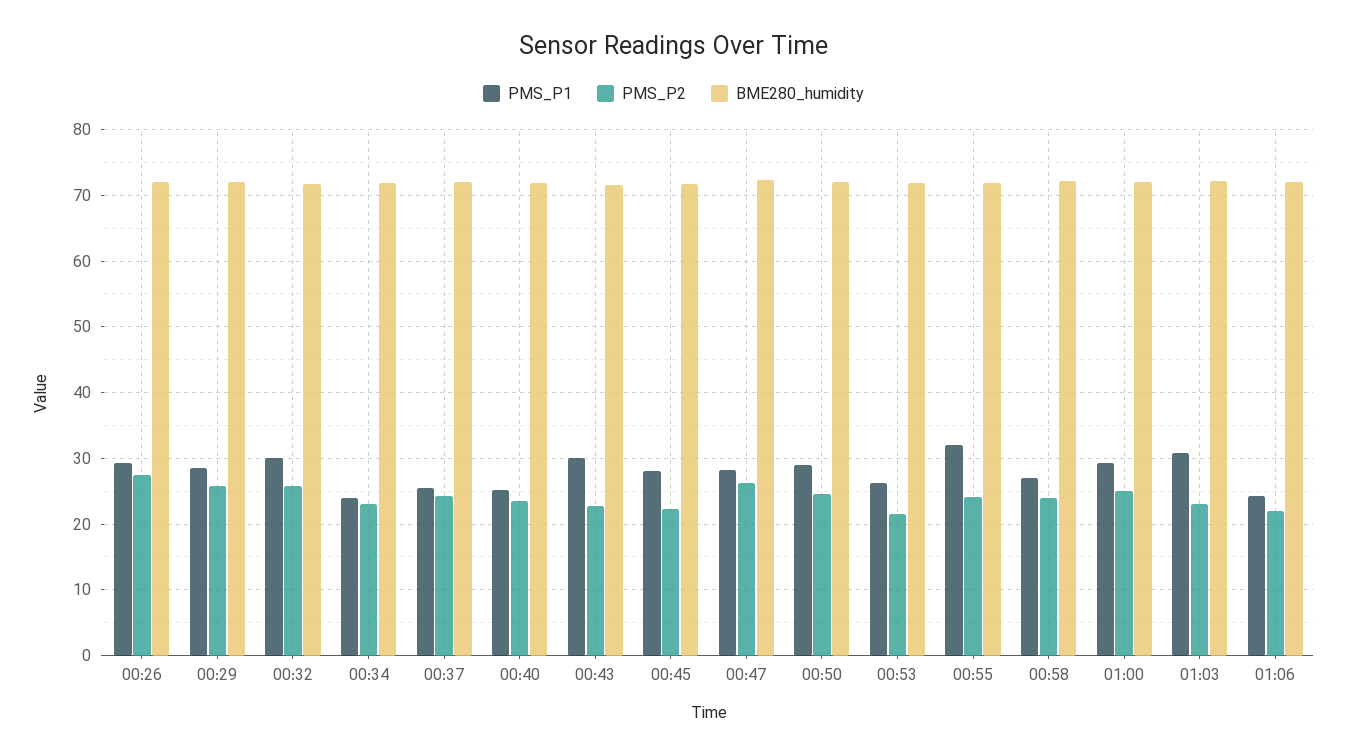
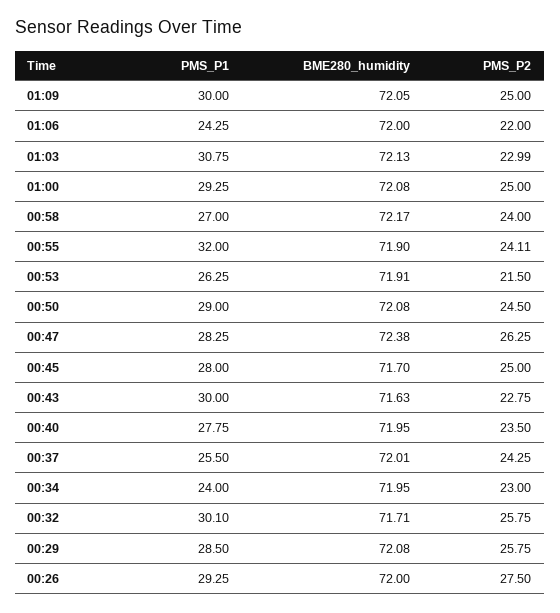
PMS_P1, 00:40: 25 -> 27.75
PMS_P2, 00:45: 22 -> 25
PMS_P1, 01:09: none -> 30
BME280_humidity, 01:09: none -> 72.05
PMS_P2, 01:09: none -> 25

